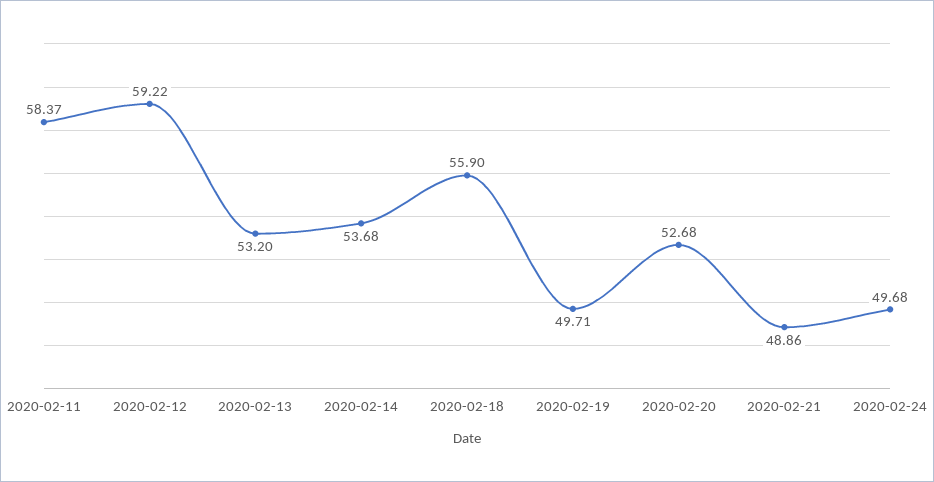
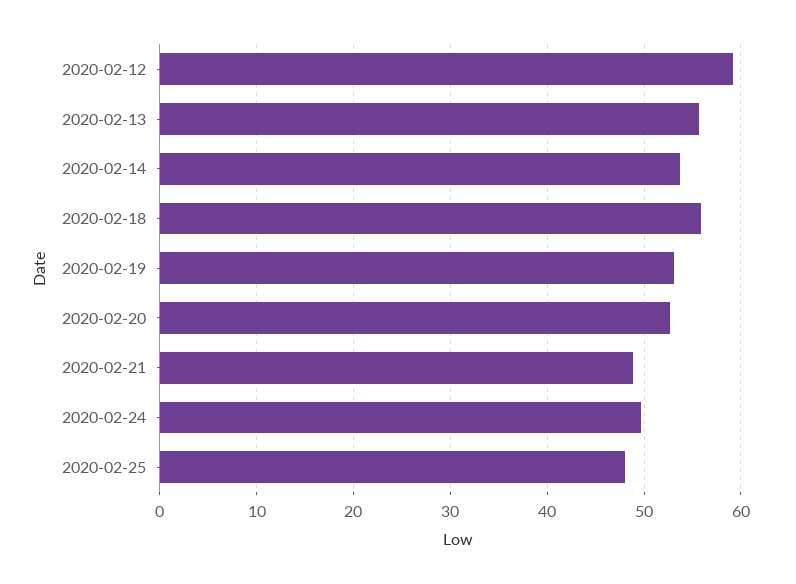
2020-02-11: 58.37 -> none
2020-02-13: 53.2 -> 56
2020-02-19: 49.71 -> 53
2020-02-25: none -> 48

